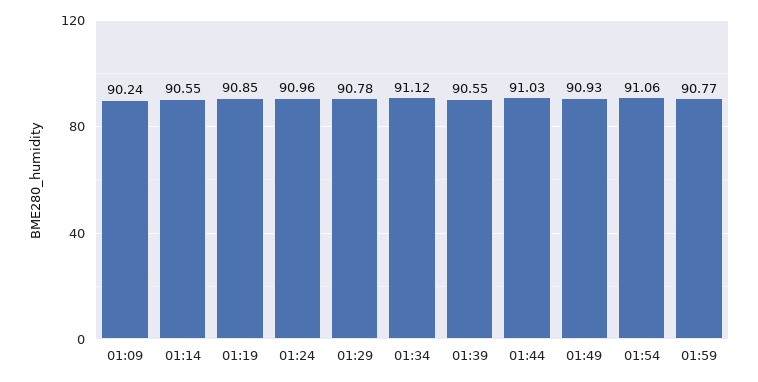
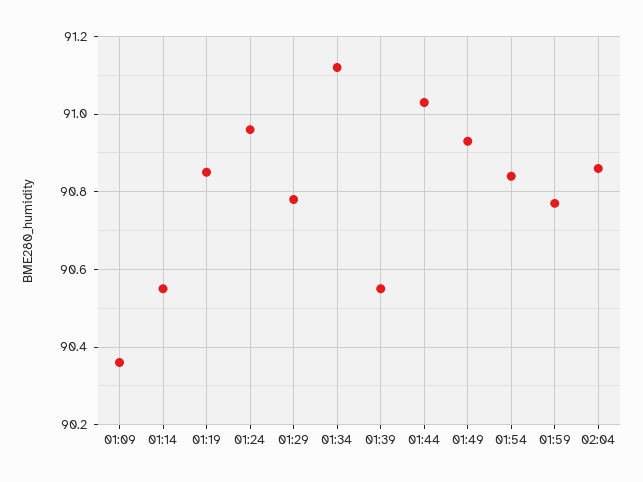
01:09: 90.24 -> 90.35
01:54: 91.06 -> 90.85
02:04: none -> 90.85

